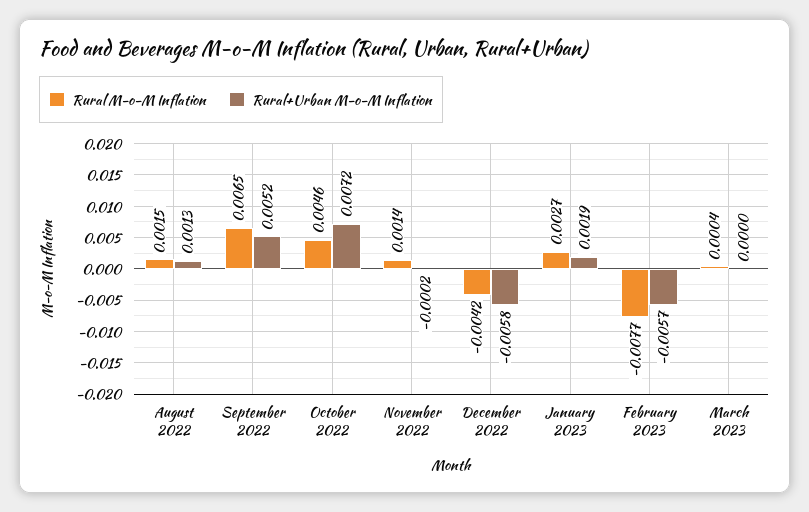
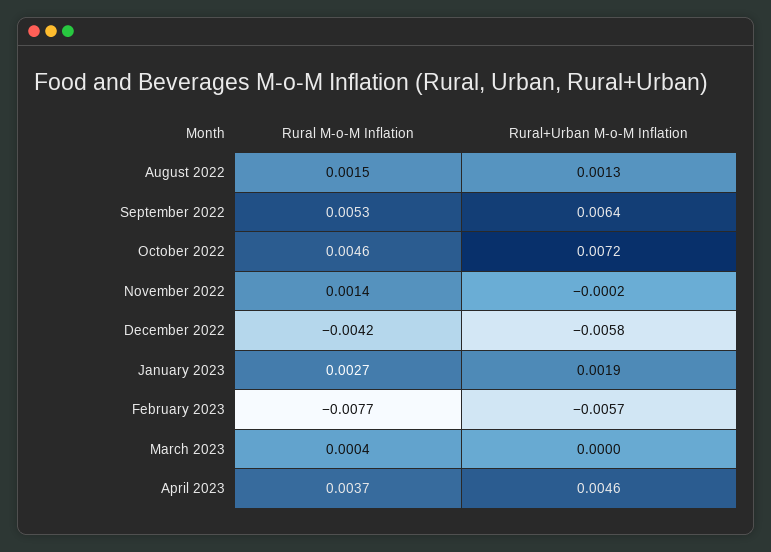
Rural M-o-M Inflation, September 2022: 0.0065 -> 0.0053
Rural+Urban M-o-M Inflation, September 2022: 0.0052 -> 0.0064
Rural M-o-M Inflation, April 2023: none -> 0.0037
Rural+Urban M-o-M Inflation, April 2023: none -> 0.0046

